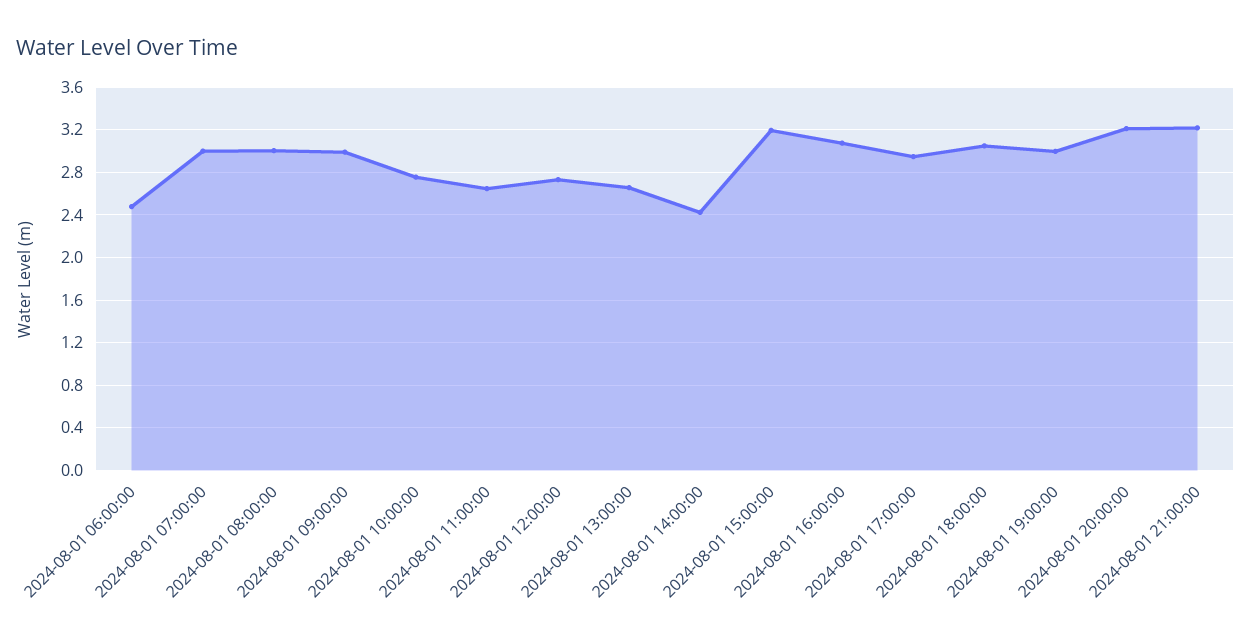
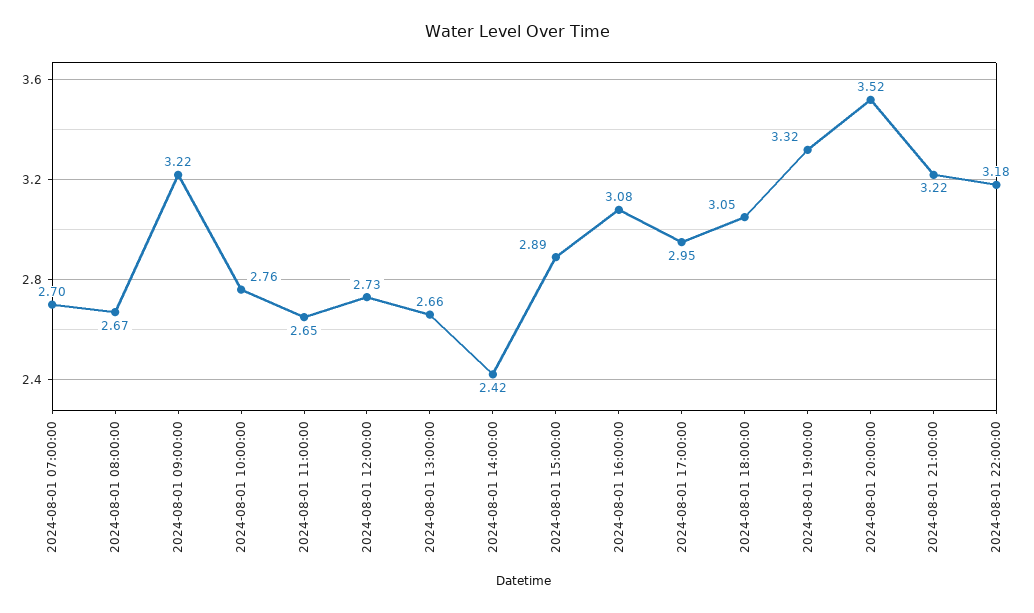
2024-08-01 06:00:00: 2.5 -> none
2024-08-01 07:00:00: 3 -> 2.7
2024-08-01 08:00:00: 3 -> 2.67
2024-08-01 09:00:00: 3 -> 3.22
2024-08-01 15:00:00: 3.2 -> 2.89
2024-08-01 19:00:00: 3 -> 3.32
2024-08-01 20:00:00: 3.2 -> 3.52
2024-08-01 22:00:00: none -> 3.18

